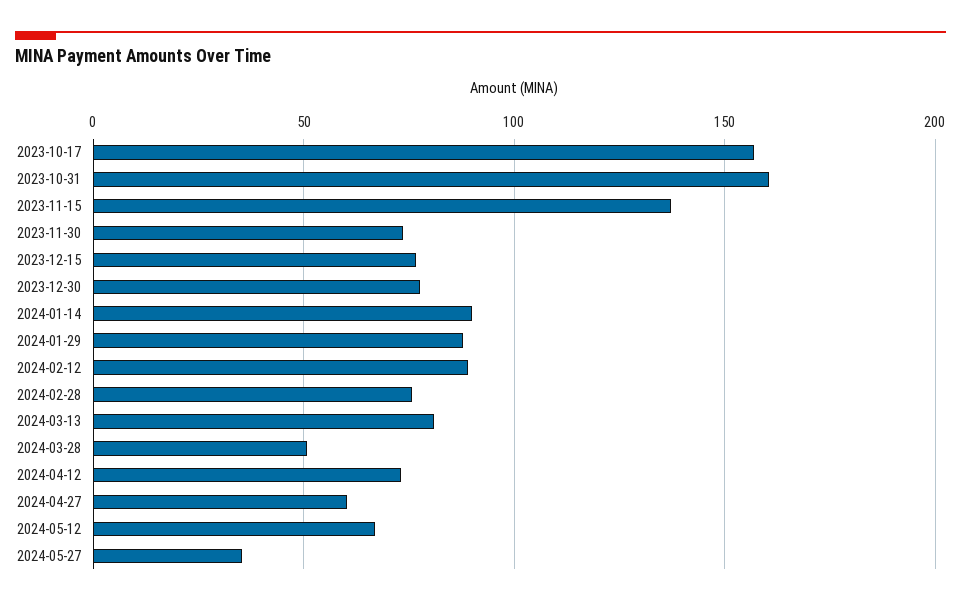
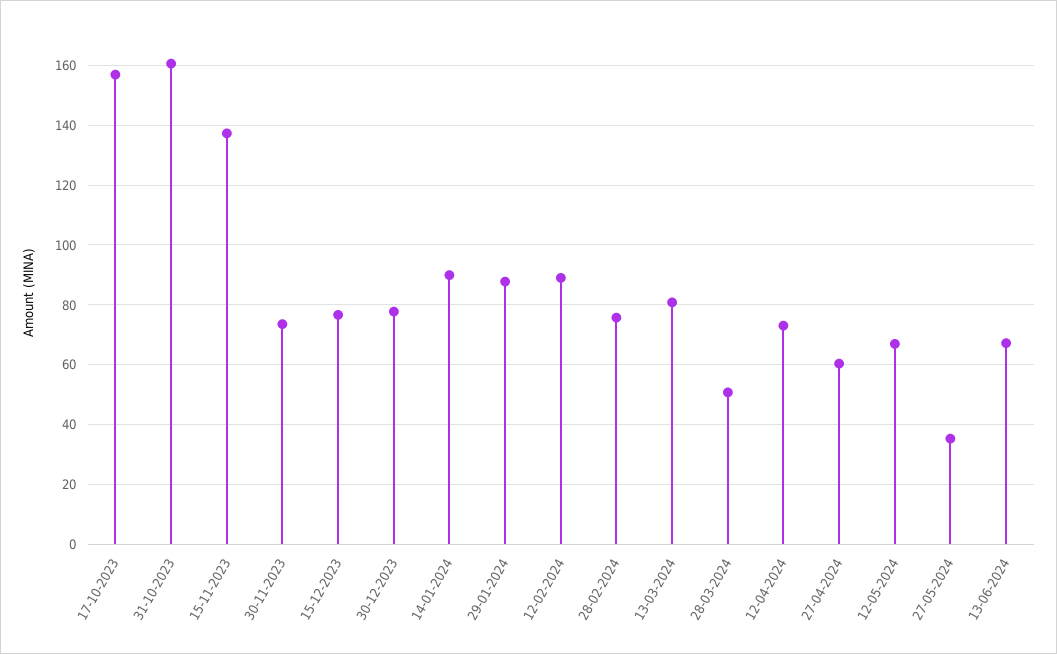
13-06-2024: none -> 67.5

